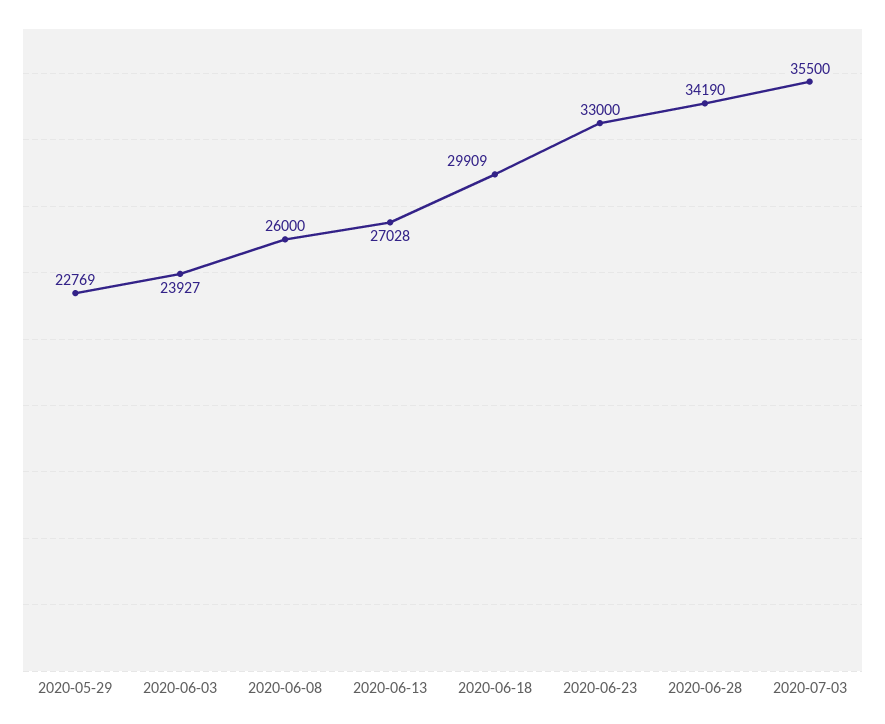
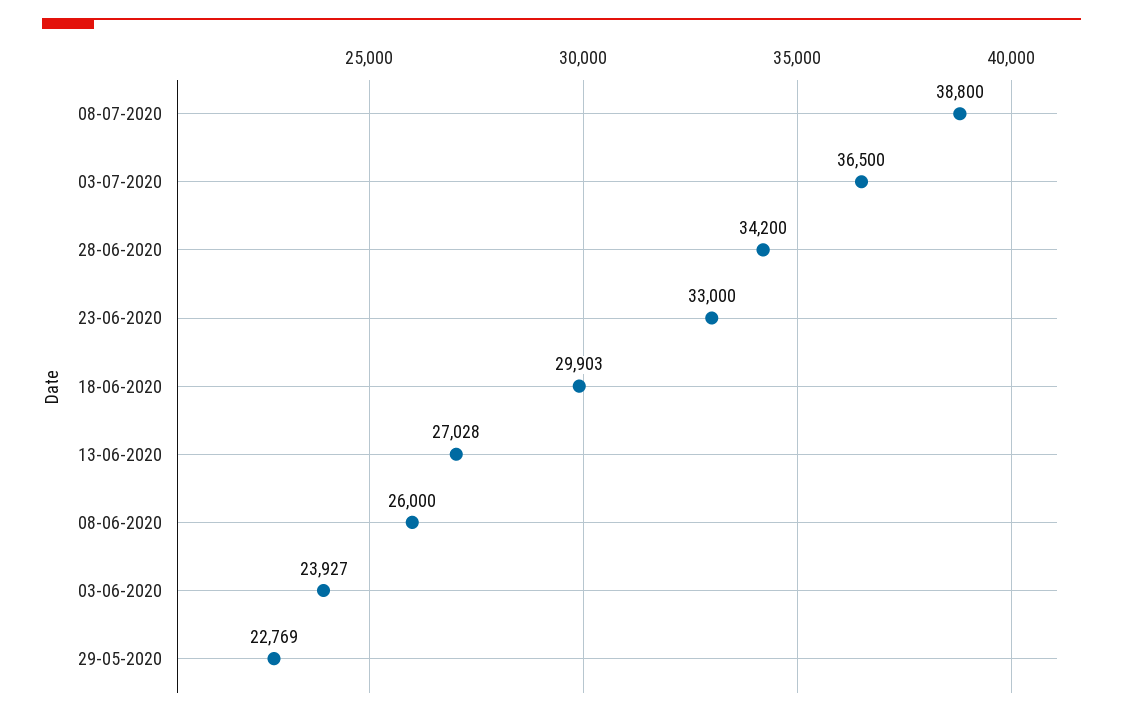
2020-06-18: 29909 -> 29903
2020-06-28: 34190 -> 34200
2020-07-03: 35500 -> 36500
08-07-2020: none -> 38800

